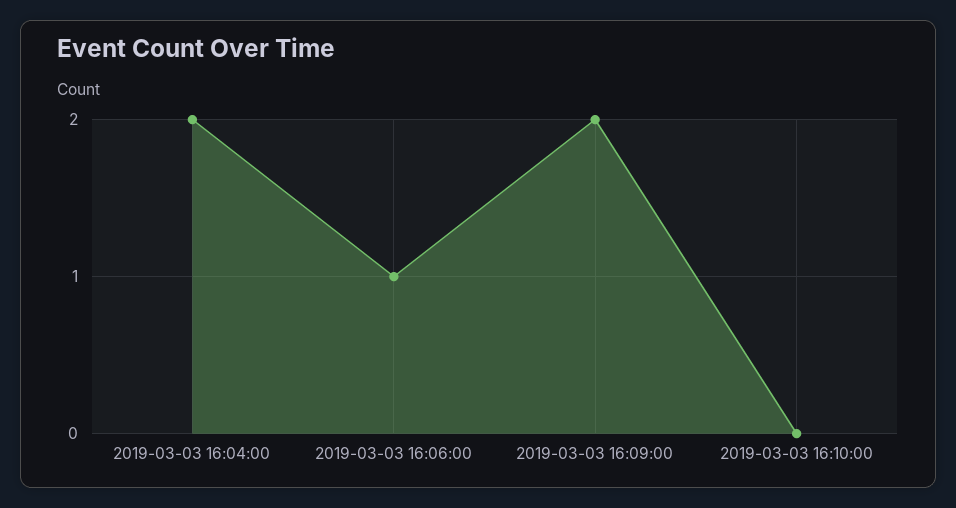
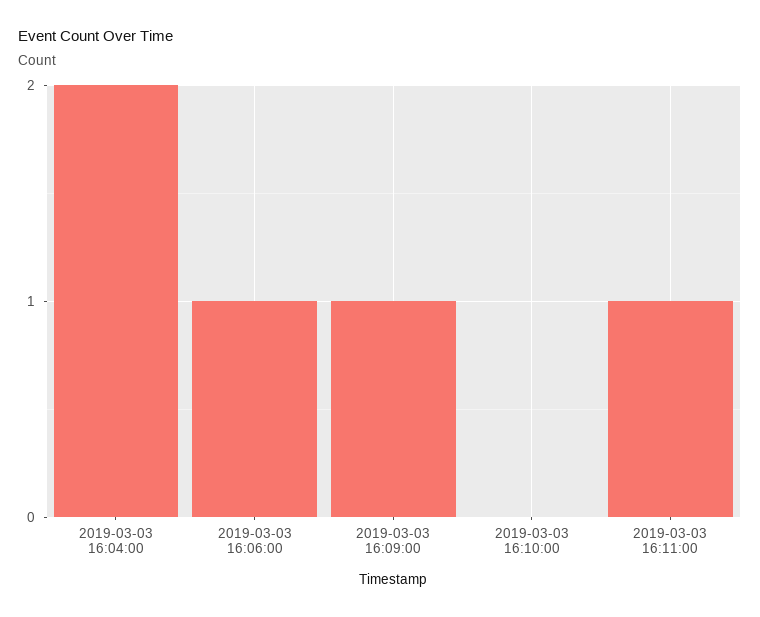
2019-03-03 16:09:00: 2 -> 1
2019-03-03 16:11:00: none -> 1

